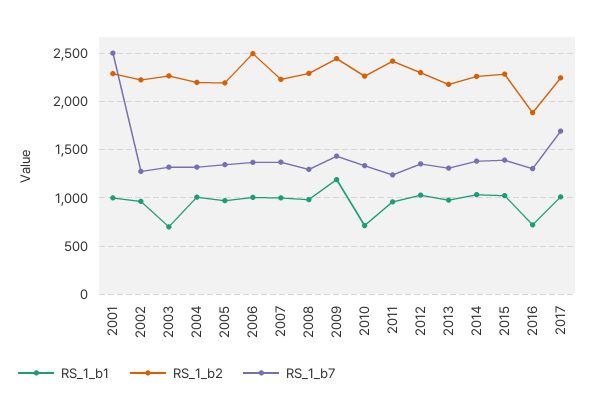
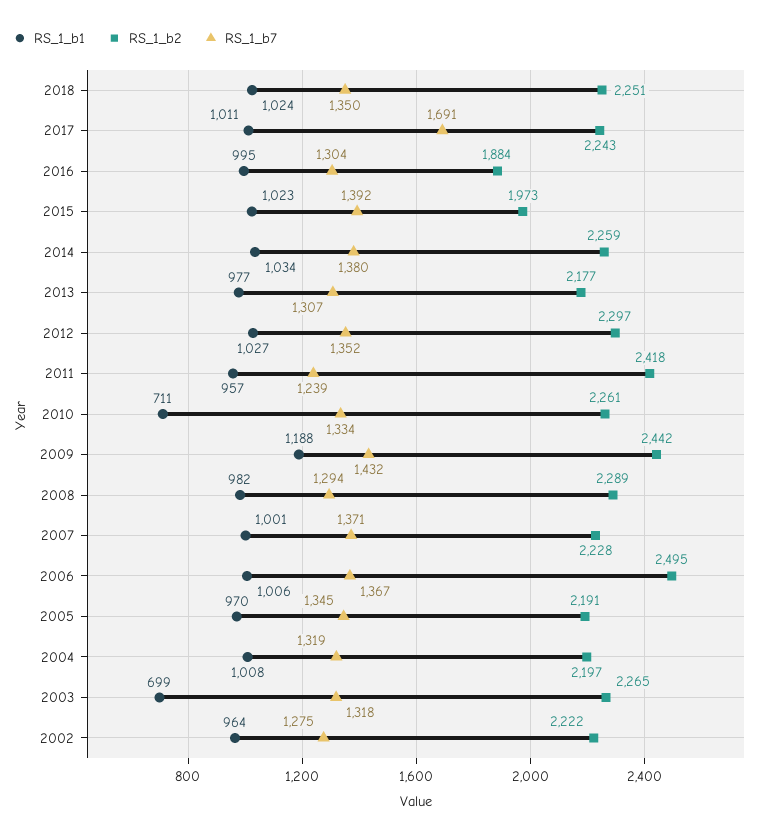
RS_1_b1, 2001: 1000 -> none
RS_1_b2, 2001: 2300 -> none
RS_1_b7, 2001: 2500 -> none
RS_1_b2, 2015: 2300 -> 1973
RS_1_b1, 2016: 700 -> 995
RS_1_b1, 2018: none -> 1024
RS_1_b2, 2018: none -> 2251
RS_1_b7, 2018: none -> 1350

